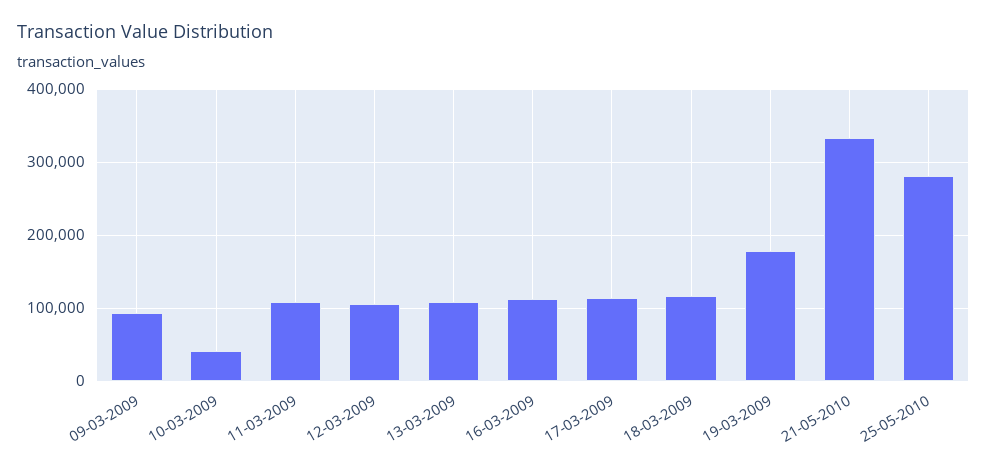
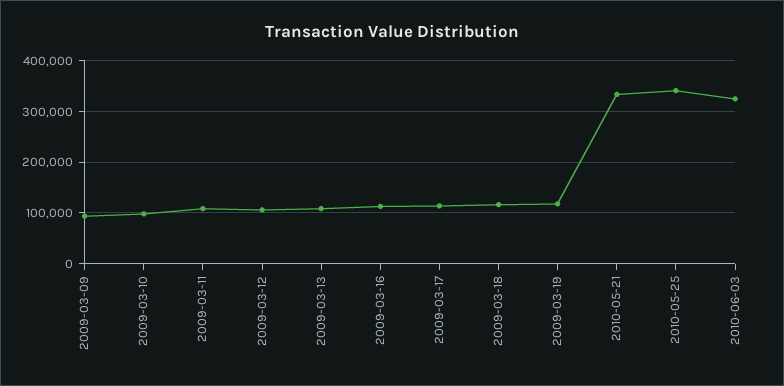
10-03-2009: 40000 -> 100000
19-03-2009: 180000 -> 120000
25-05-2010: 280000 -> 340000
2010-06-03: none -> 320000

